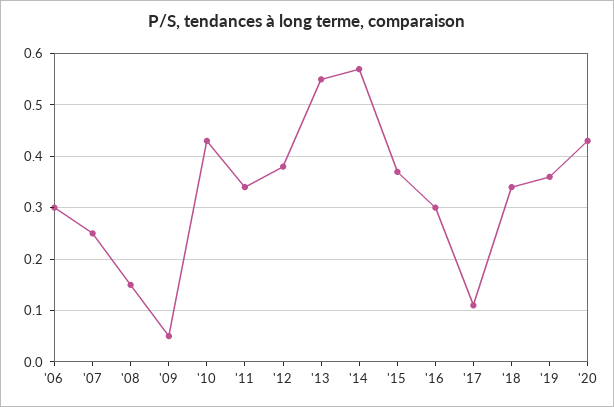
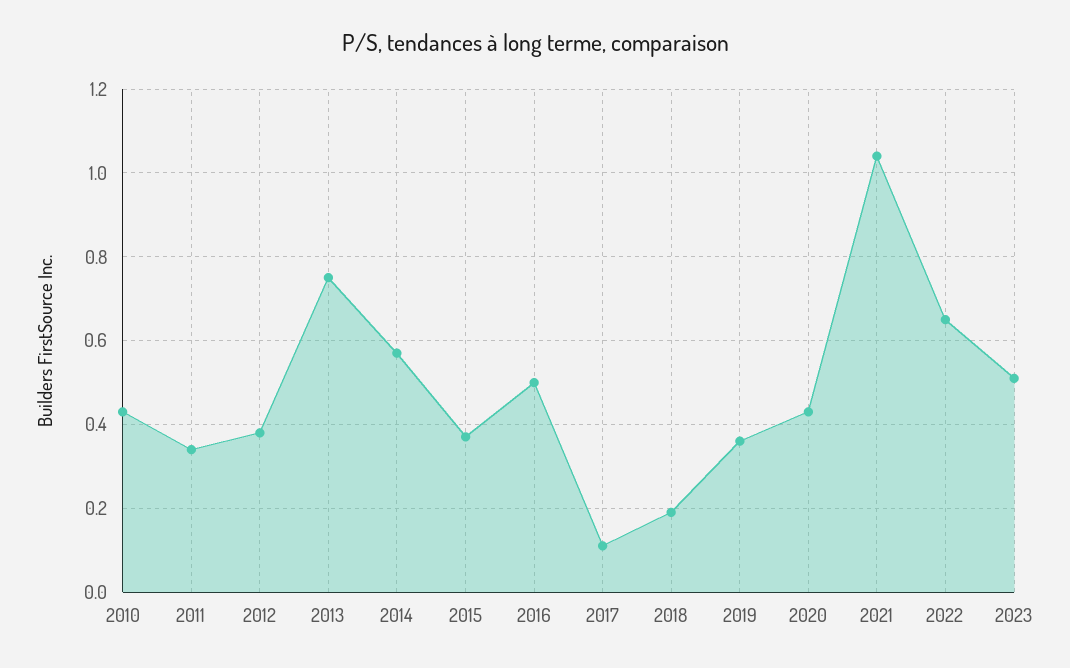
'06: 0.3 -> none
'07: 0.25 -> none
'08: 0.15 -> none
'09: 0.05 -> none
'13: 0.55 -> 0.75
'16: 0.3 -> 0.5
'18: 0.35 -> 0.2
2021: none -> 1.05
2022: none -> 0.65
2023: none -> 0.5

